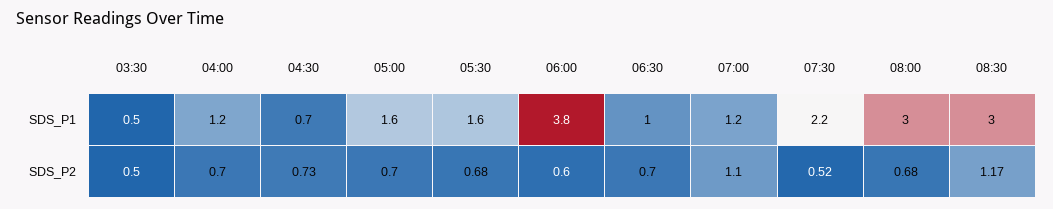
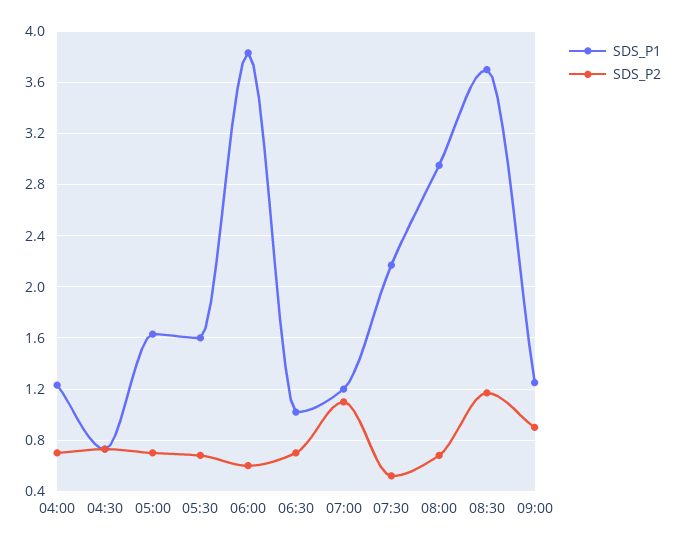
SDS_P1, 03:30: 0.5 -> none
SDS_P1, 08:30: 3 -> 3.7
SDS_P2, 03:30: 0.5 -> none
SDS_P1, 09:00: none -> 1.25
SDS_P2, 09:00: none -> 0.9

